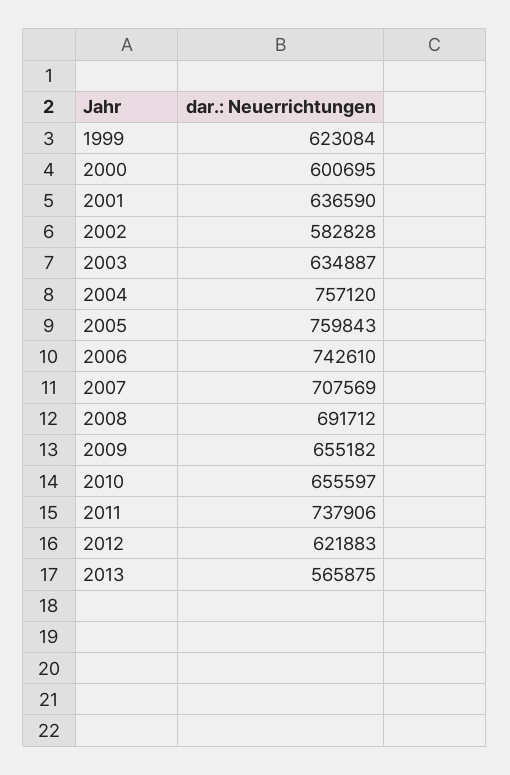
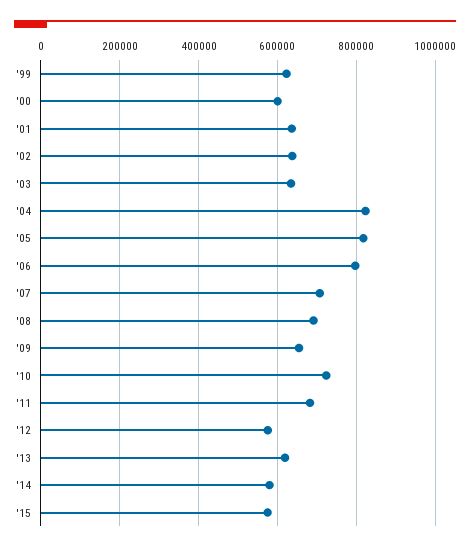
2002: 582828 -> 640000
2004: 757120 -> 820000
2005: 759843 -> 820000
2006: 742610 -> 800000
2010: 655597 -> 720000
2011: 737906 -> 680000
2012: 621883 -> 580000
2013: 565875 -> 620000
'14: none -> 580000
'15: none -> 580000

